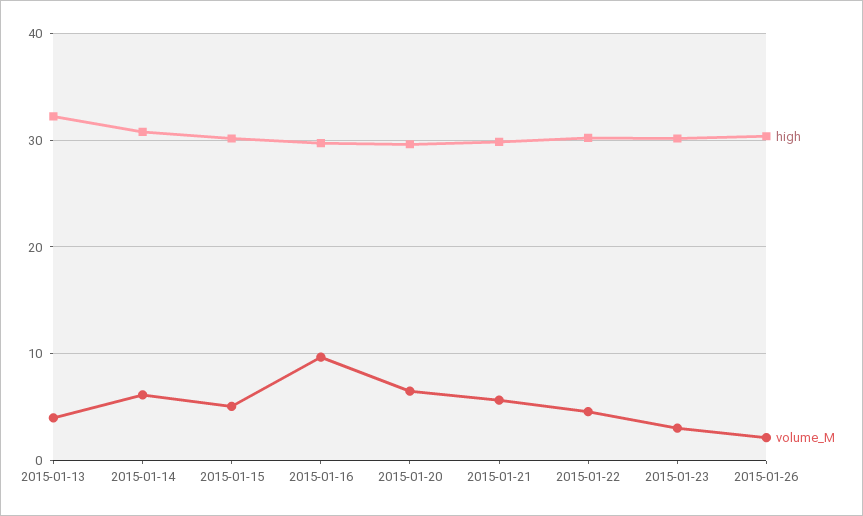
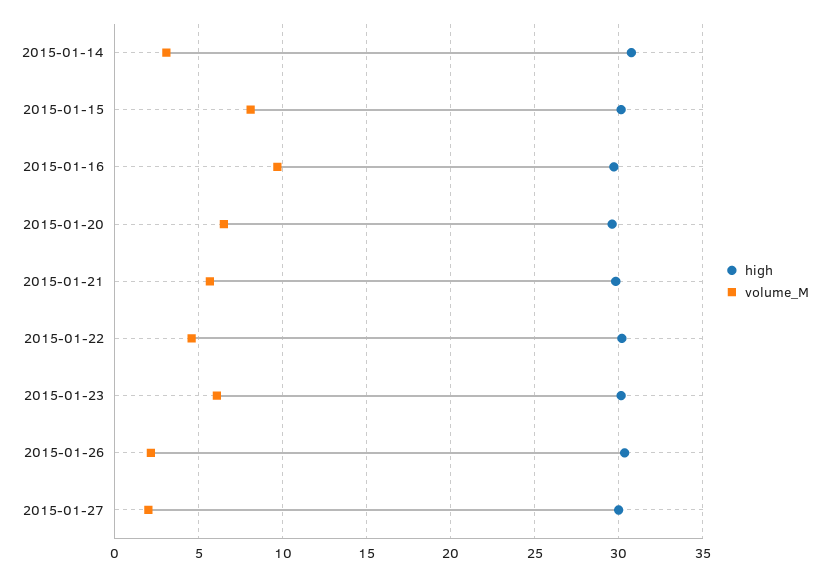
high, 2015-01-13: 32 -> none
volume_M, 2015-01-13: 4 -> none
volume_M, 2015-01-14: 6 -> 3
volume_M, 2015-01-15: 5 -> 8
volume_M, 2015-01-23: 3 -> 6
high, 2015-01-27: none -> 30
volume_M, 2015-01-27: none -> 2

